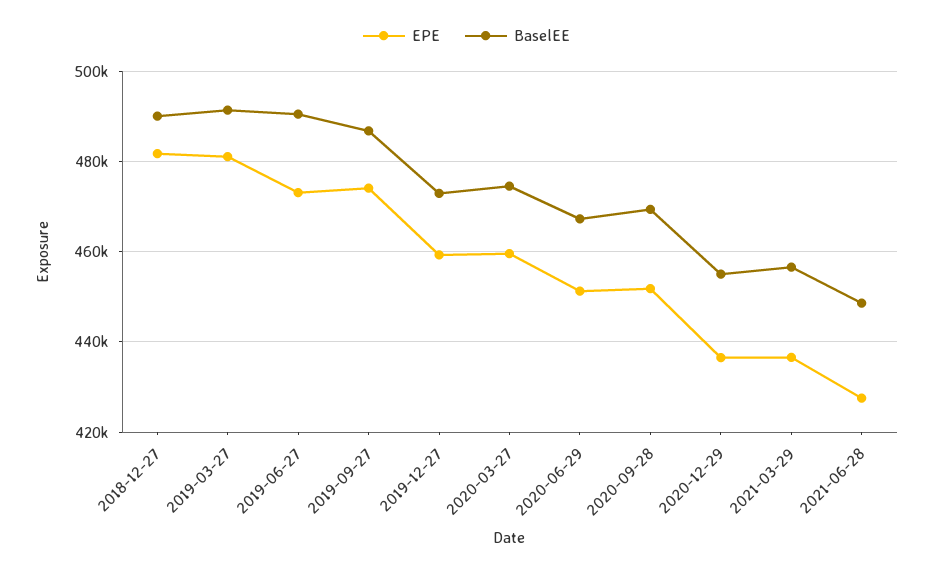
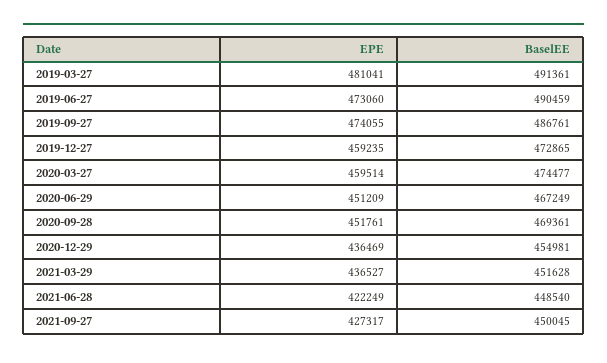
EPE, 2018-12-27: 482000 -> none
BaselEE, 2018-12-27: 490000 -> none
BaselEE, 2021-03-29: 456000 -> 451628
EPE, 2021-06-28: 428000 -> 422249
EPE, 2021-09-27: none -> 427317
BaselEE, 2021-09-27: none -> 450045

